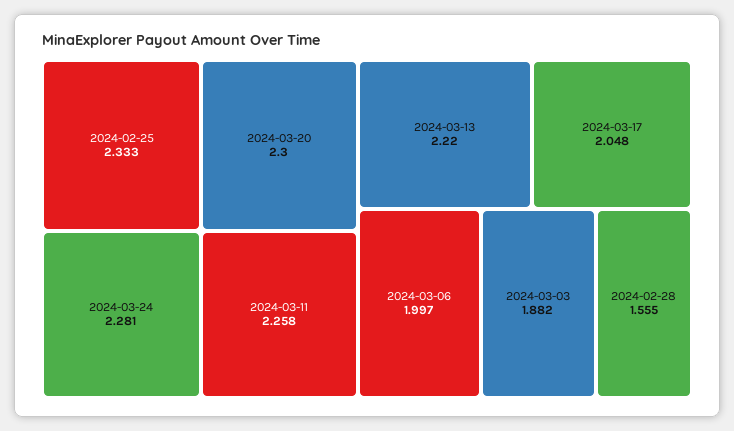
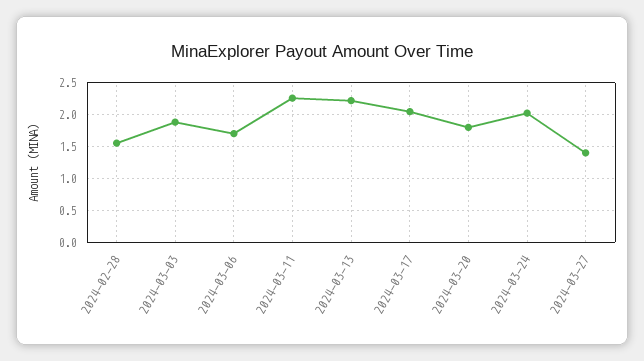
2024-02-25: 2.333 -> none
2024-03-20: 2.3 -> 1.8
2024-03-24: 2.281 -> 2
2024-03-06: 1.997 -> 1.7
2024-03-27: none -> 1.4

